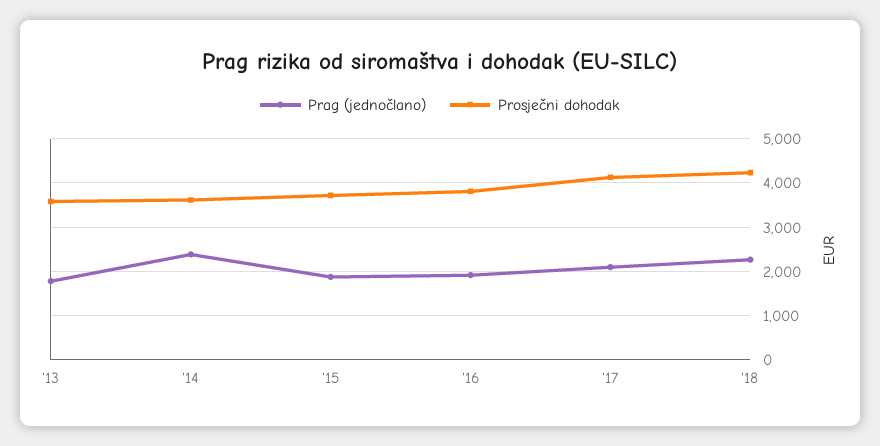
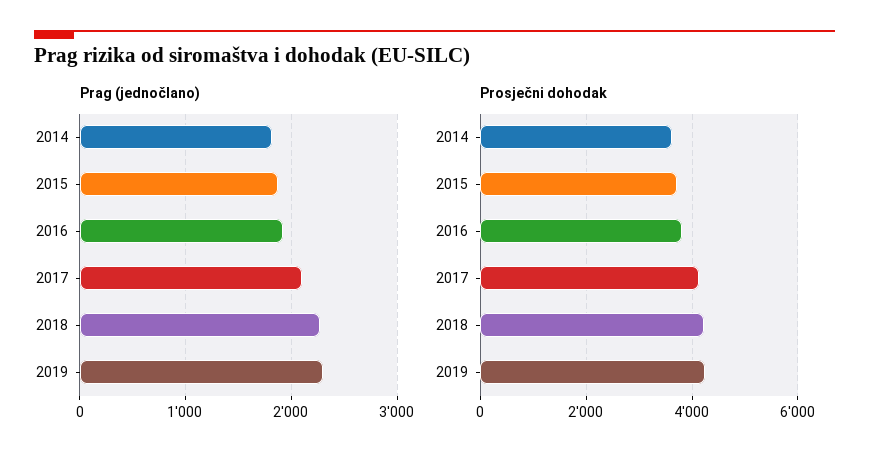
Prag (jednočlano), '13: 1800 -> none
Prosječni dohodak, '13: 3600 -> none
Prag (jednočlano), '14: 2400 -> 1800
Prag (jednočlano), 2019: none -> 2300
Prosječni dohodak, 2019: none -> 4200

